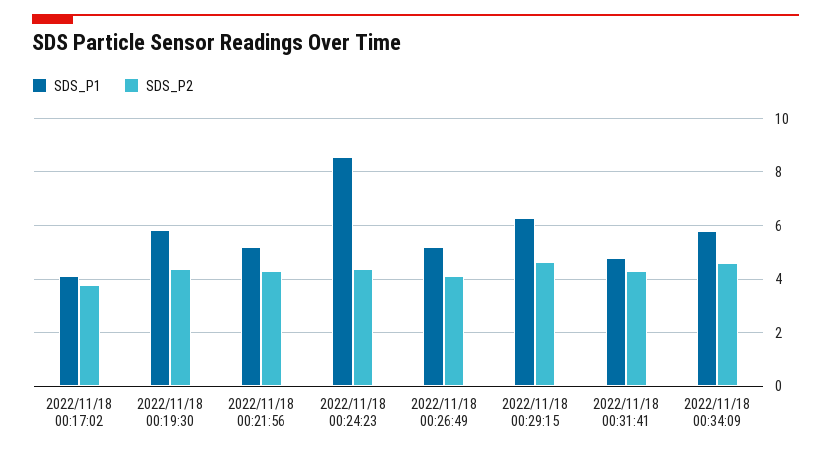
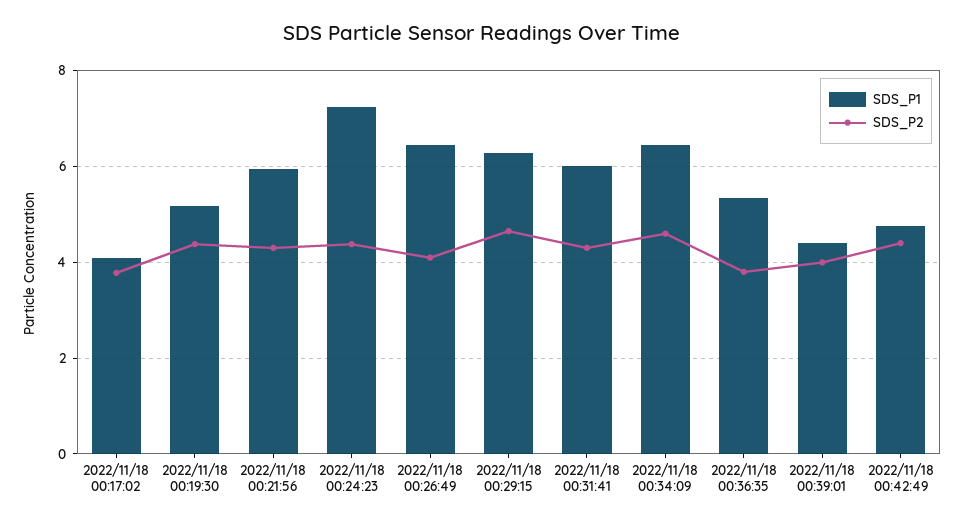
SDS_P1, 2022/11/18 00:19:30: 5.75 -> 5.2
SDS_P1, 2022/11/18 00:21:56: 5.25 -> 6
SDS_P1, 2022/11/18 00:24:23: 8.5 -> 7.2
SDS_P1, 2022/11/18 00:26:49: 5.25 -> 6.4
SDS_P1, 2022/11/18 00:31:41: 4.75 -> 6
SDS_P1, 2022/11/18 00:34:09: 5.75 -> 6.4
SDS_P1, 2022/11/18 00:36:35: none -> 5.4
SDS_P2, 2022/11/18 00:36:35: none -> 3.8
SDS_P1, 2022/11/18 00:39:01: none -> 4.4
SDS_P2, 2022/11/18 00:39:01: none -> 4
SDS_P1, 2022/11/18 00:42:49: none -> 4.8
SDS_P2, 2022/11/18 00:42:49: none -> 4.4

